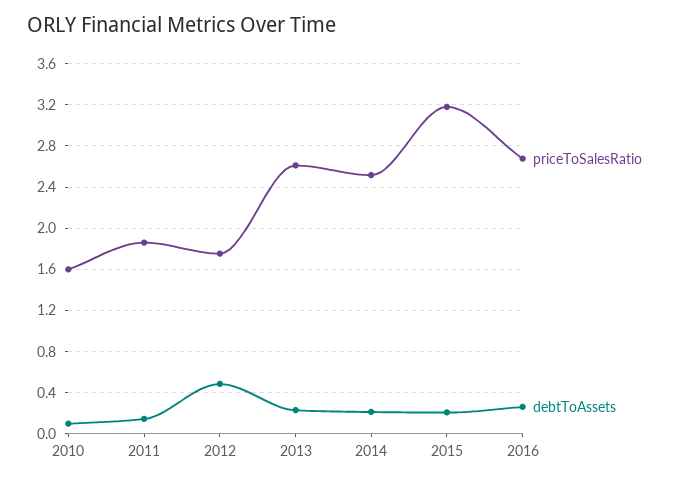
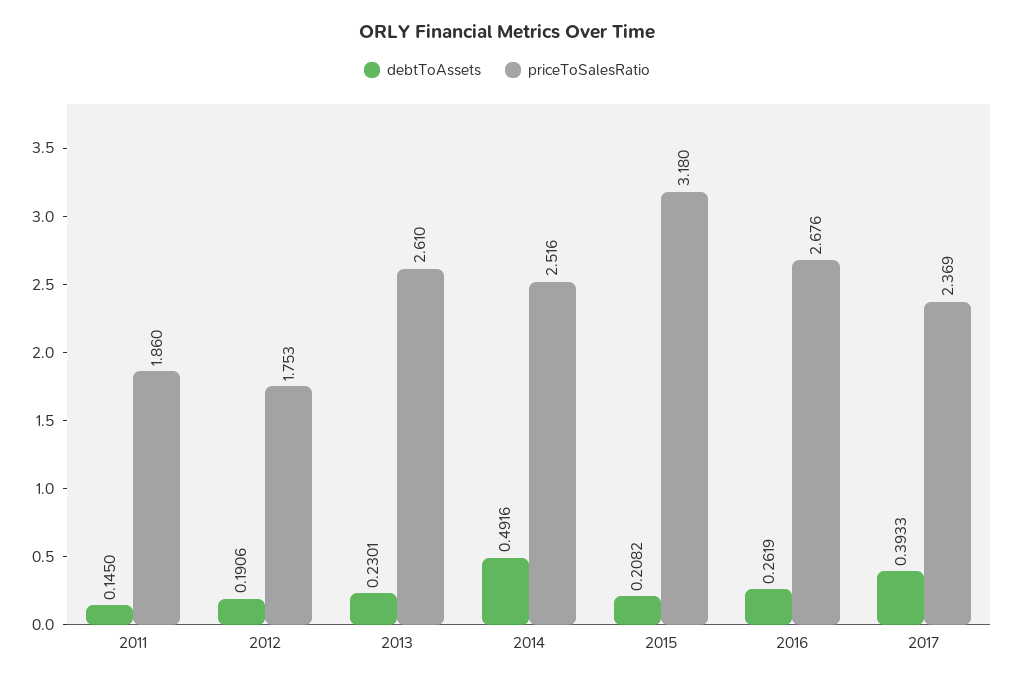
priceToSalesRatio, 2010: 1.6 -> none
debtToAssets, 2010: 0.1 -> none
debtToAssets, 2012: 0.5 -> 0.1906
debtToAssets, 2014: 0.2 -> 0.4916
debtToAssets, 2017: none -> 0.3933
priceToSalesRatio, 2017: none -> 2.369

